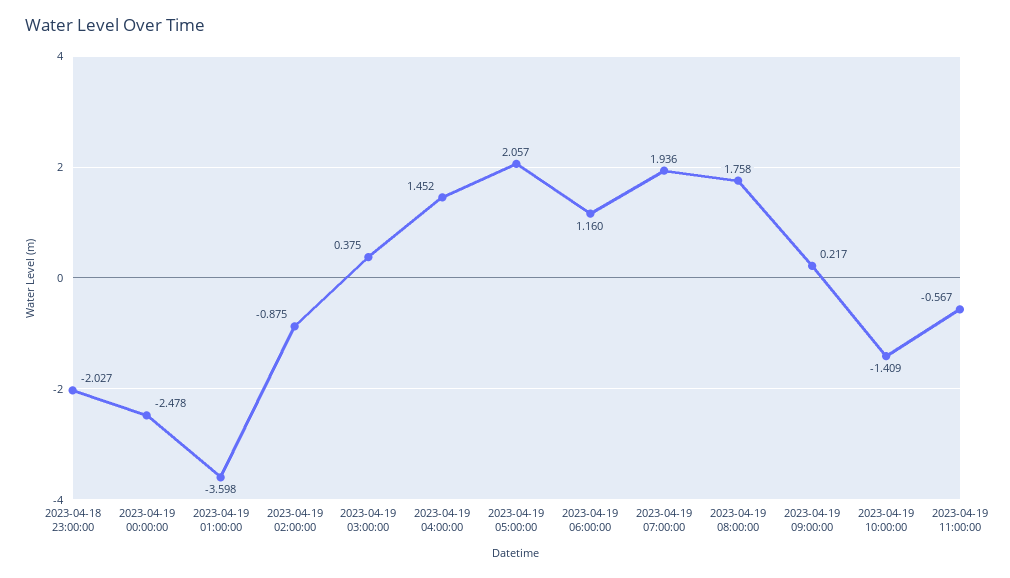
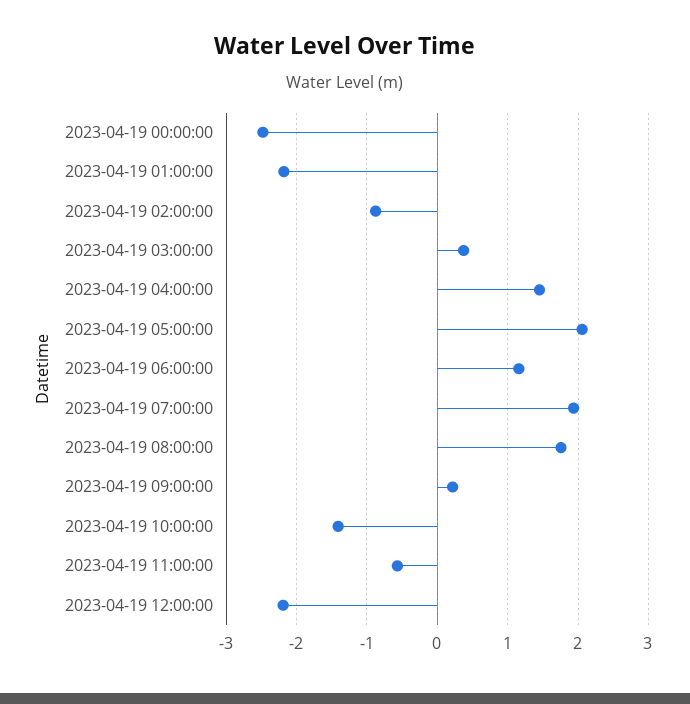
2023-04-18 23:00:00: -2.027 -> none
2023-04-19 01:00:00: -3.598 -> -2.2
2023-04-19 12:00:00: none -> -2.2

